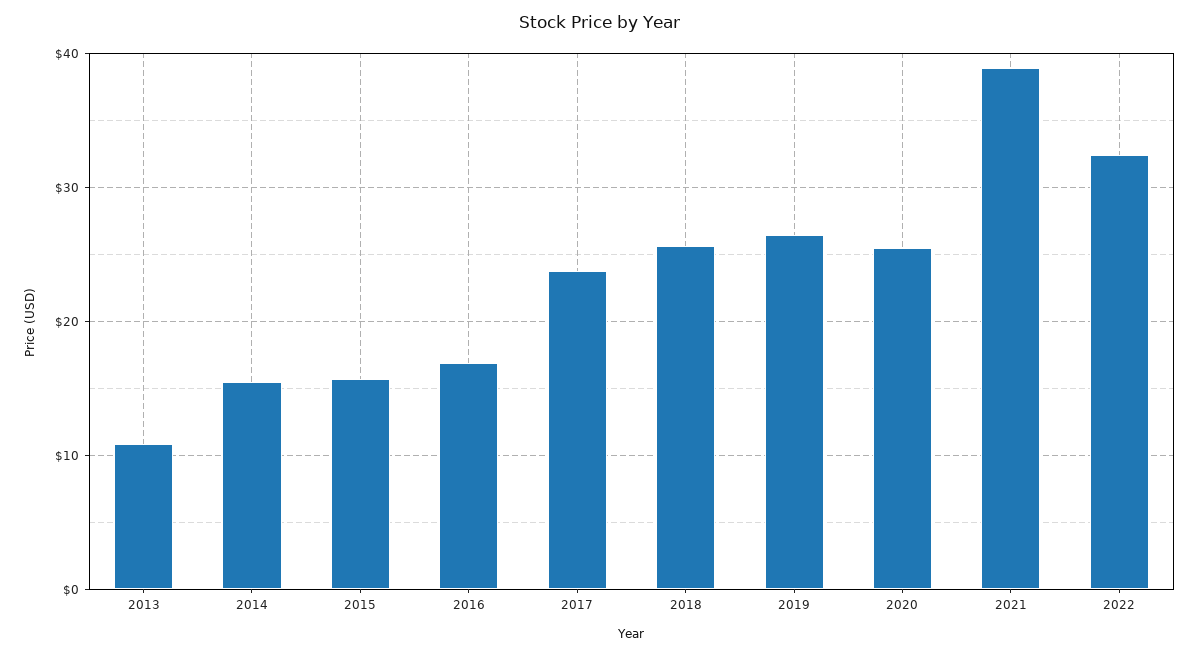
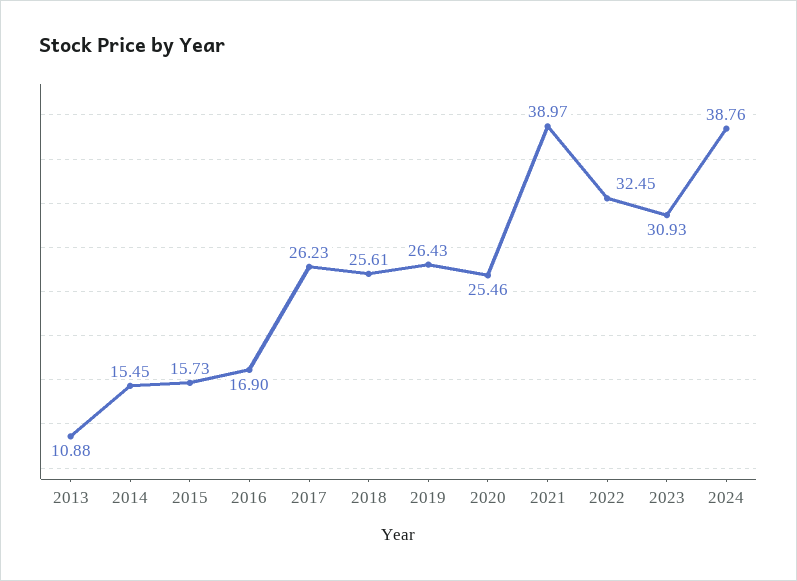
2017: 24 -> 26.23
2023: none -> 30.93
2024: none -> 38.76

